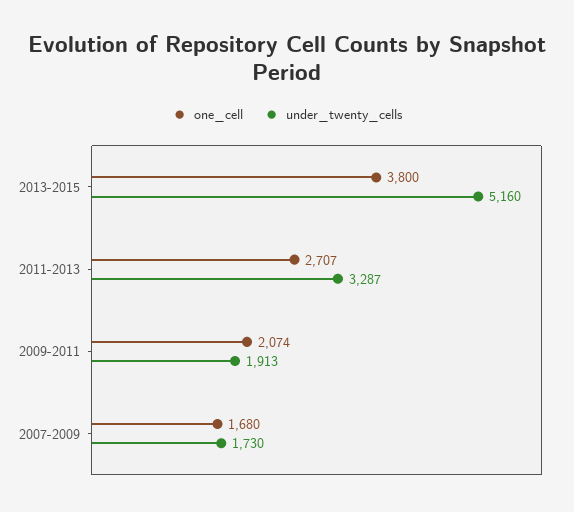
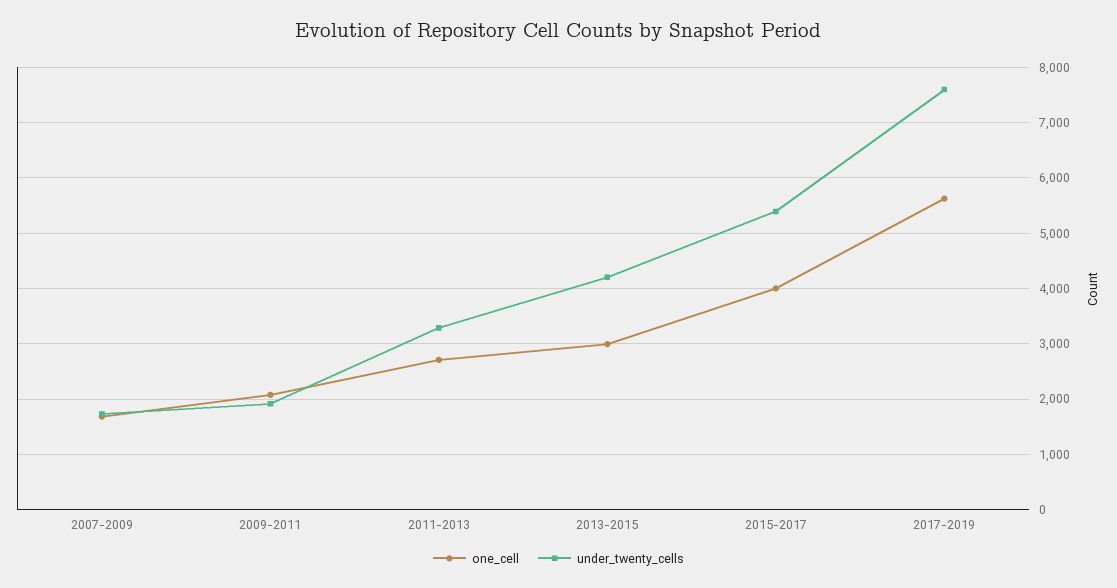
one_cell, 2013-2015: 3800 -> 3000
under_twenty_cells, 2013-2015: 5160 -> 4200
one_cell, 2015-2017: none -> 4000
under_twenty_cells, 2015-2017: none -> 5400
one_cell, 2017-2019: none -> 5600
under_twenty_cells, 2017-2019: none -> 7600

